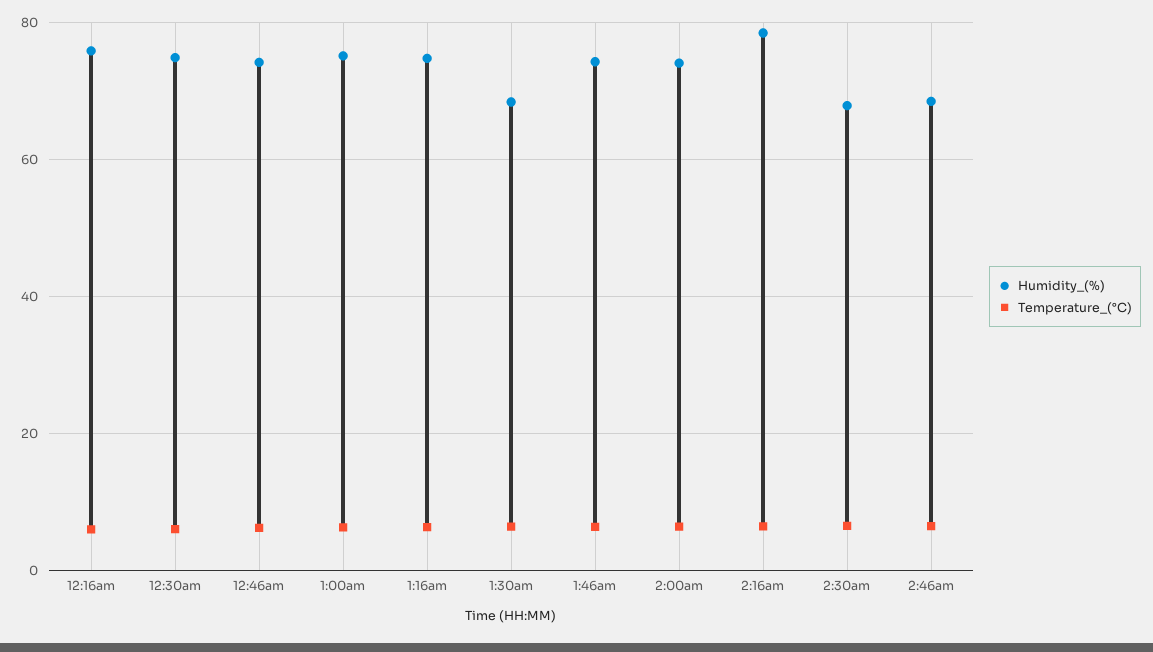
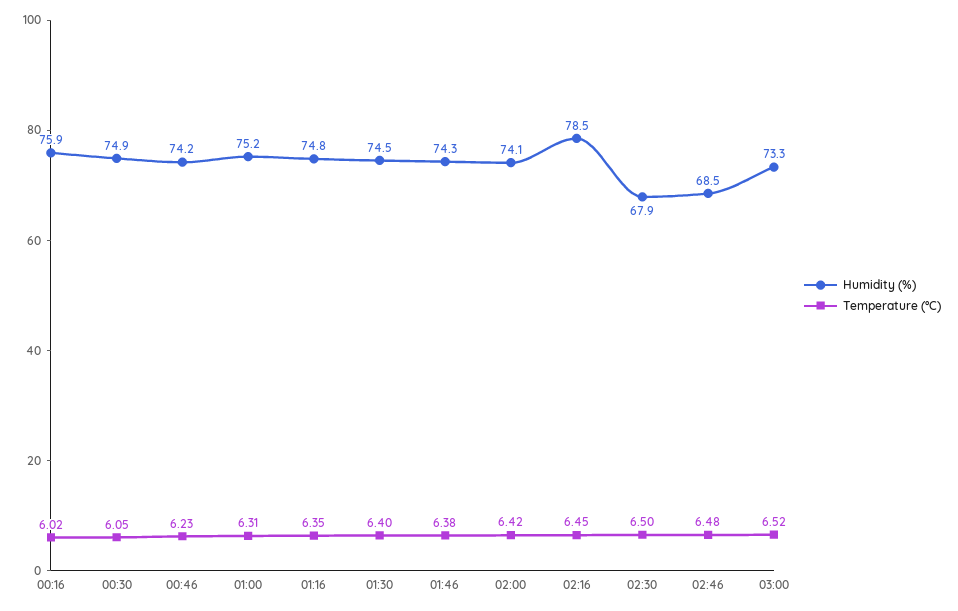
Humidity_(%), 1:30am: 68 -> 74.5
Humidity_(%), 03:00: none -> 73.3
Temperature_(°C), 03:00: none -> 6.52

